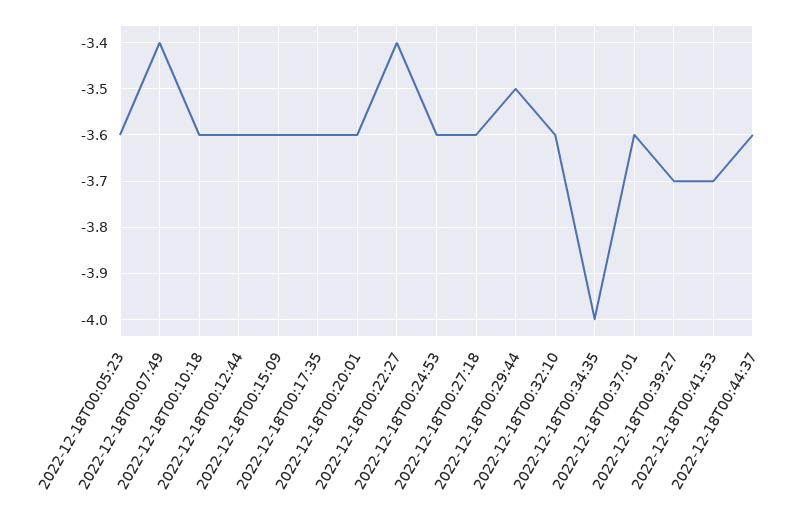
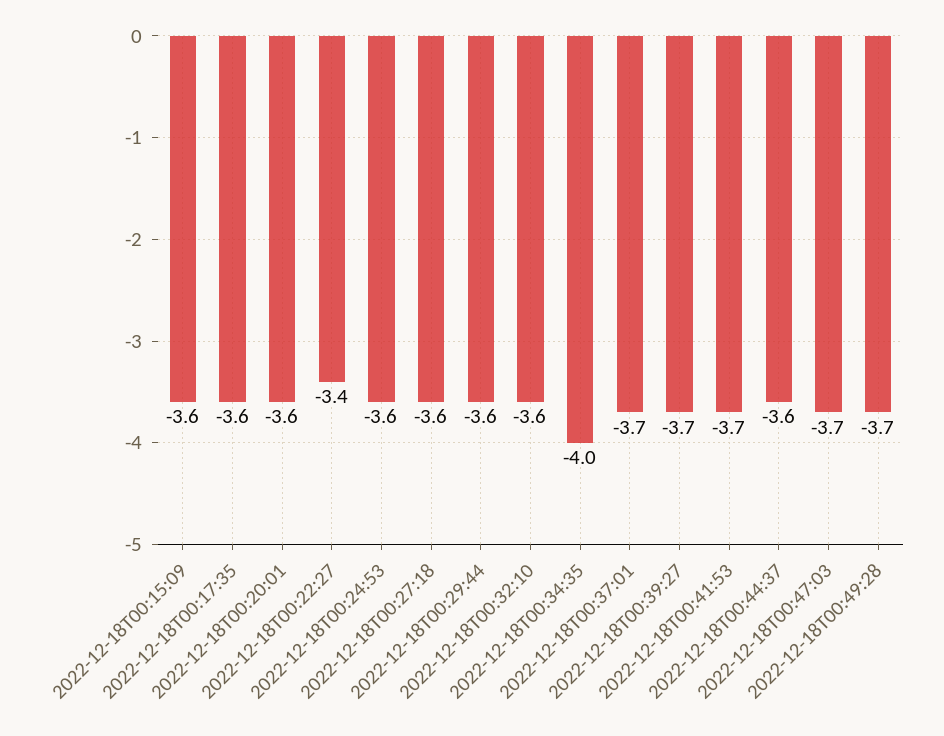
2022-12-18T00:05:23: -3.6 -> none
2022-12-18T00:07:49: -3.4 -> none
2022-12-18T00:10:18: -3.6 -> none
2022-12-18T00:12:44: -3.6 -> none
2022-12-18T00:29:44: -3.5 -> -3.6
2022-12-18T00:37:01: -3.6 -> -3.7
2022-12-18T00:47:03: none -> -3.7
2022-12-18T00:49:28: none -> -3.7

